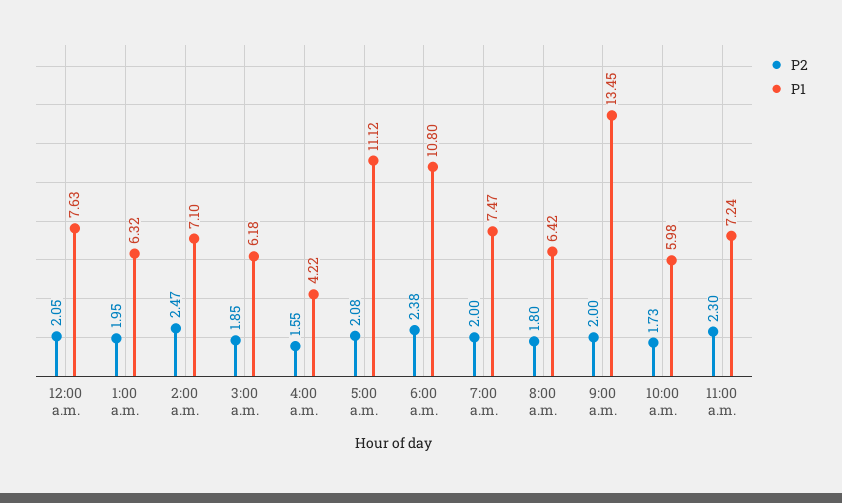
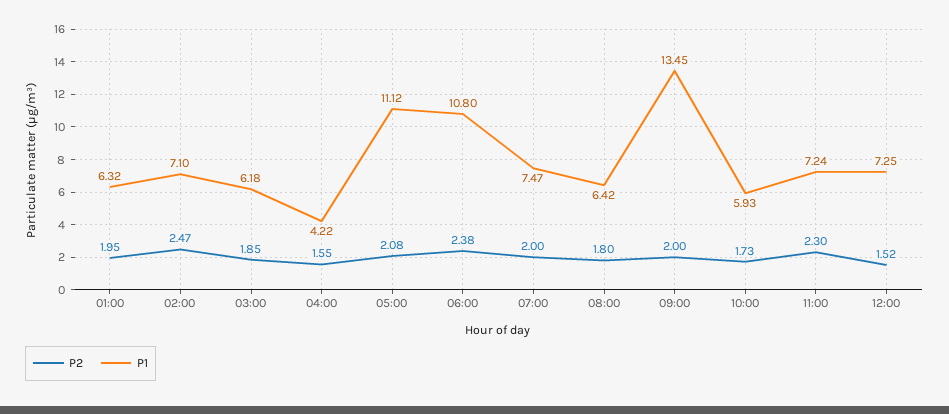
P2, 12:00 a.m.: 2.05 -> none
P1, 12:00 a.m.: 7.63 -> none
P1, 10:00 a.m.: 5.98 -> 5.93
P2, 12:00: none -> 1.52
P1, 12:00: none -> 7.25

